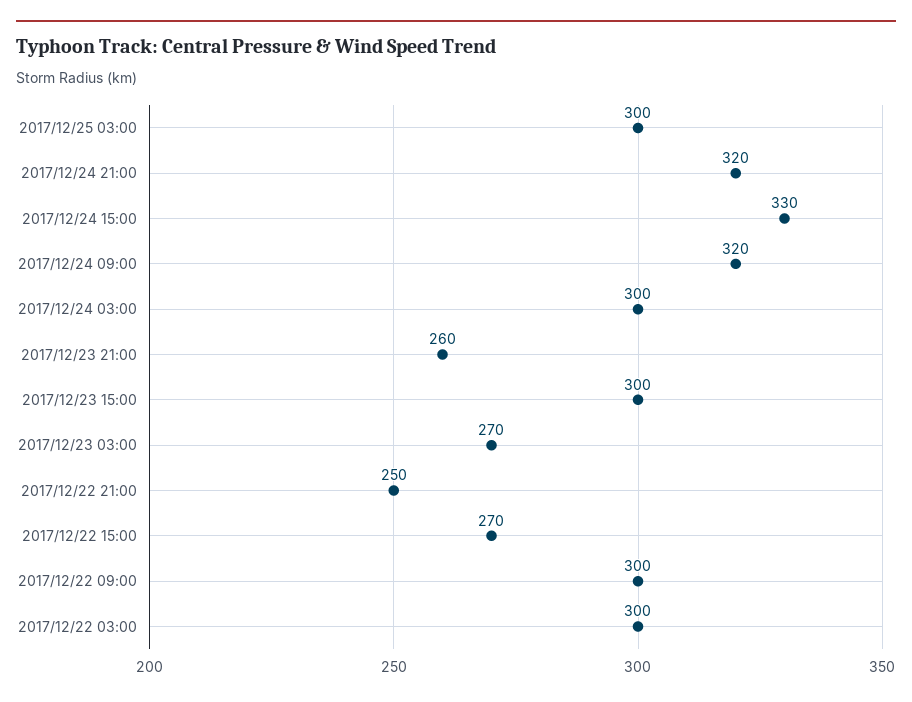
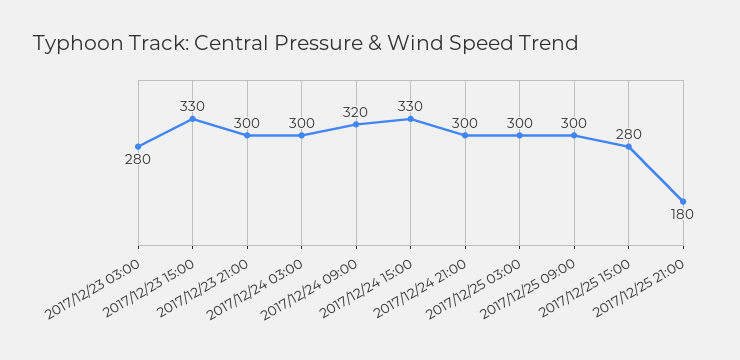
2017/12/24 21:00: 320 -> 300
2017/12/23 21:00: 260 -> 300
2017/12/23 15:00: 300 -> 330
2017/12/23 03:00: 270 -> 280
2017/12/22 21:00: 250 -> none
2017/12/22 15:00: 270 -> none
2017/12/22 09:00: 300 -> none
2017/12/22 03:00: 300 -> none
2017/12/25 09:00: none -> 300
2017/12/25 15:00: none -> 280
2017/12/25 21:00: none -> 180

